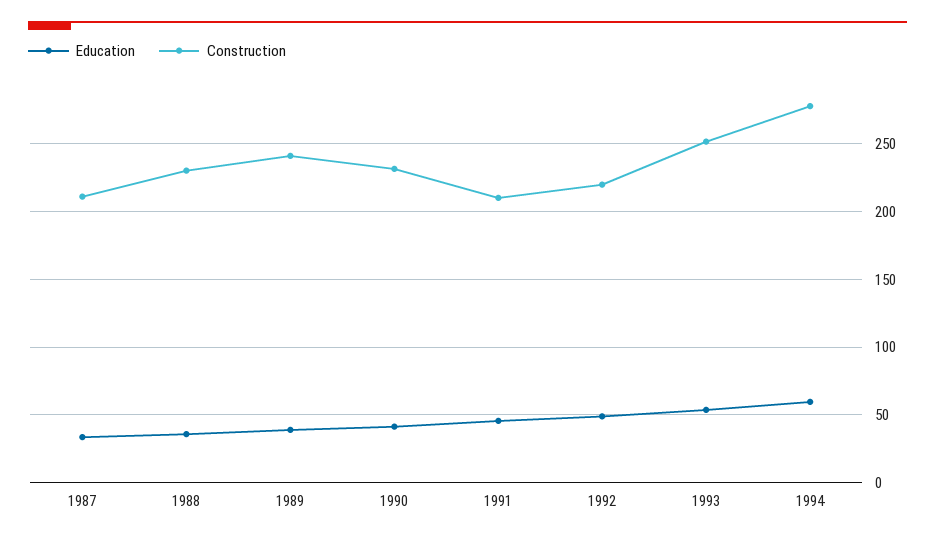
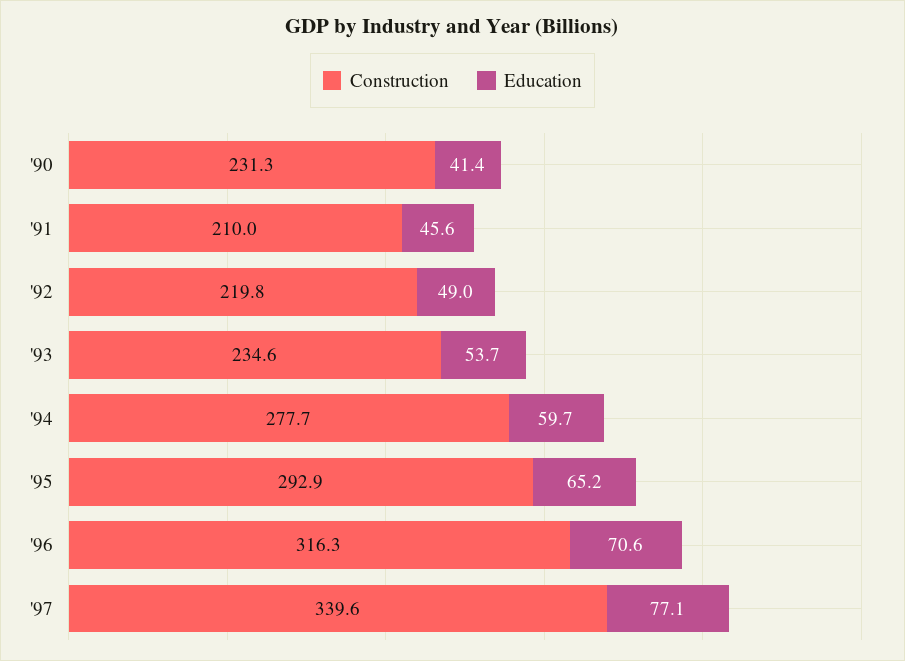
Education, 1987: 35 -> none
Construction, 1987: 210 -> none
Education, 1988: 35 -> none
Construction, 1988: 230 -> none
Education, 1989: 40 -> none
Construction, 1989: 240 -> none
Construction, 1993: 250 -> 234.6
Construction, '95: none -> 292.9
Education, '95: none -> 65.2
Construction, '96: none -> 316.3
Education, '96: none -> 70.6
Construction, '97: none -> 339.6
Education, '97: none -> 77.1

